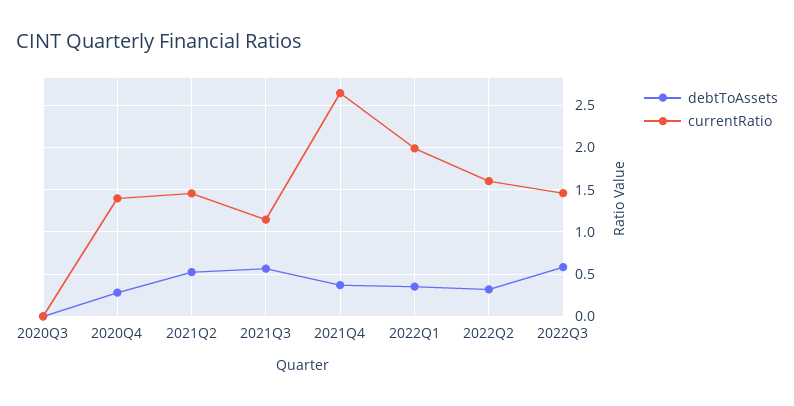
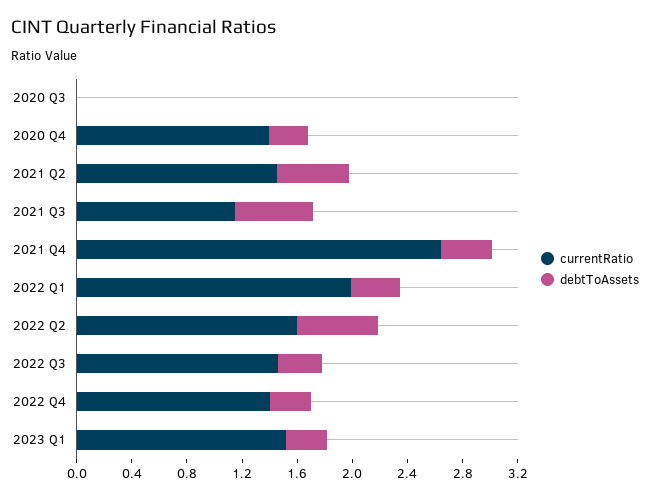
debtToAssets, 2022Q2: 0.3 -> 0.6
debtToAssets, 2022Q3: 0.6 -> 0.3
currentRatio, 2022 Q4: none -> 1.4
debtToAssets, 2022 Q4: none -> 0.3
currentRatio, 2023 Q1: none -> 1.5
debtToAssets, 2023 Q1: none -> 0.3

